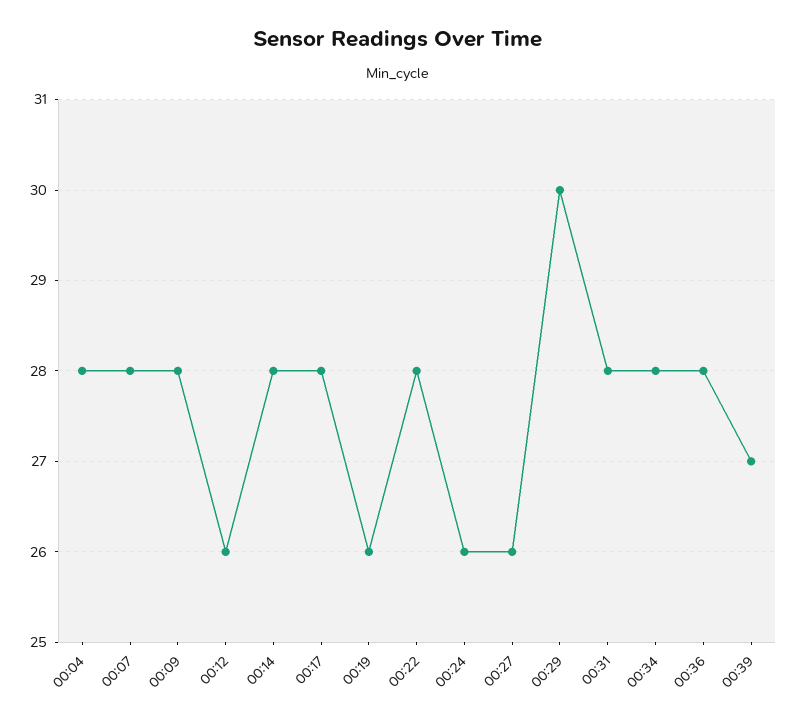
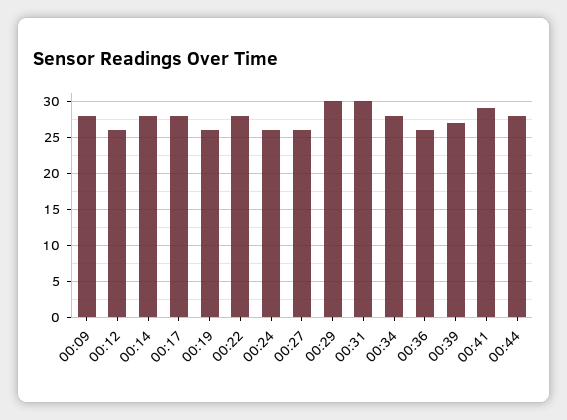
00:04: 28 -> none
00:07: 28 -> none
00:31: 28 -> 30
00:36: 28 -> 26
00:41: none -> 29
00:44: none -> 28

